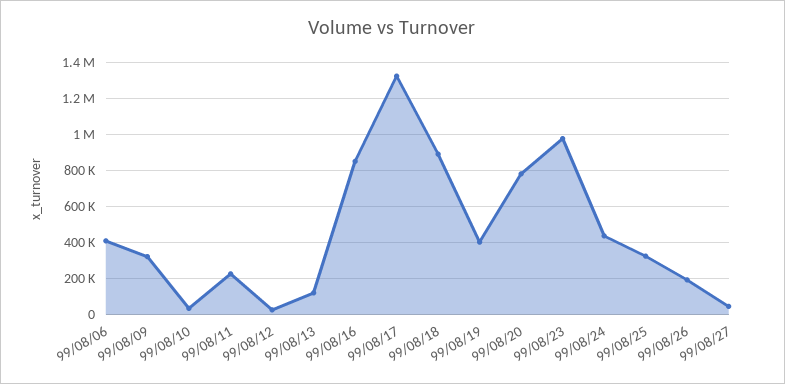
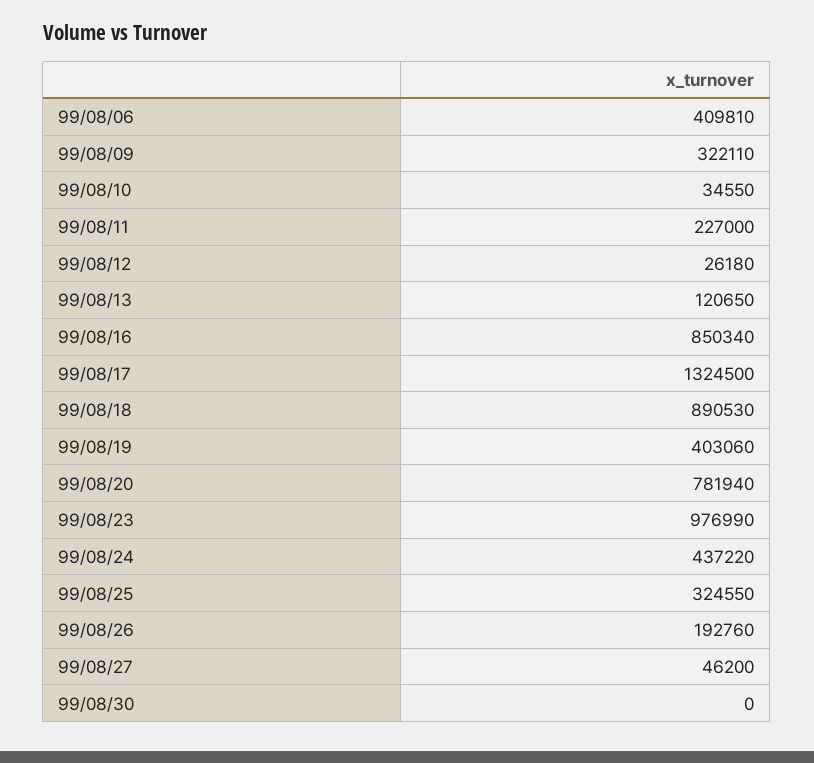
99/08/30: none -> 0

